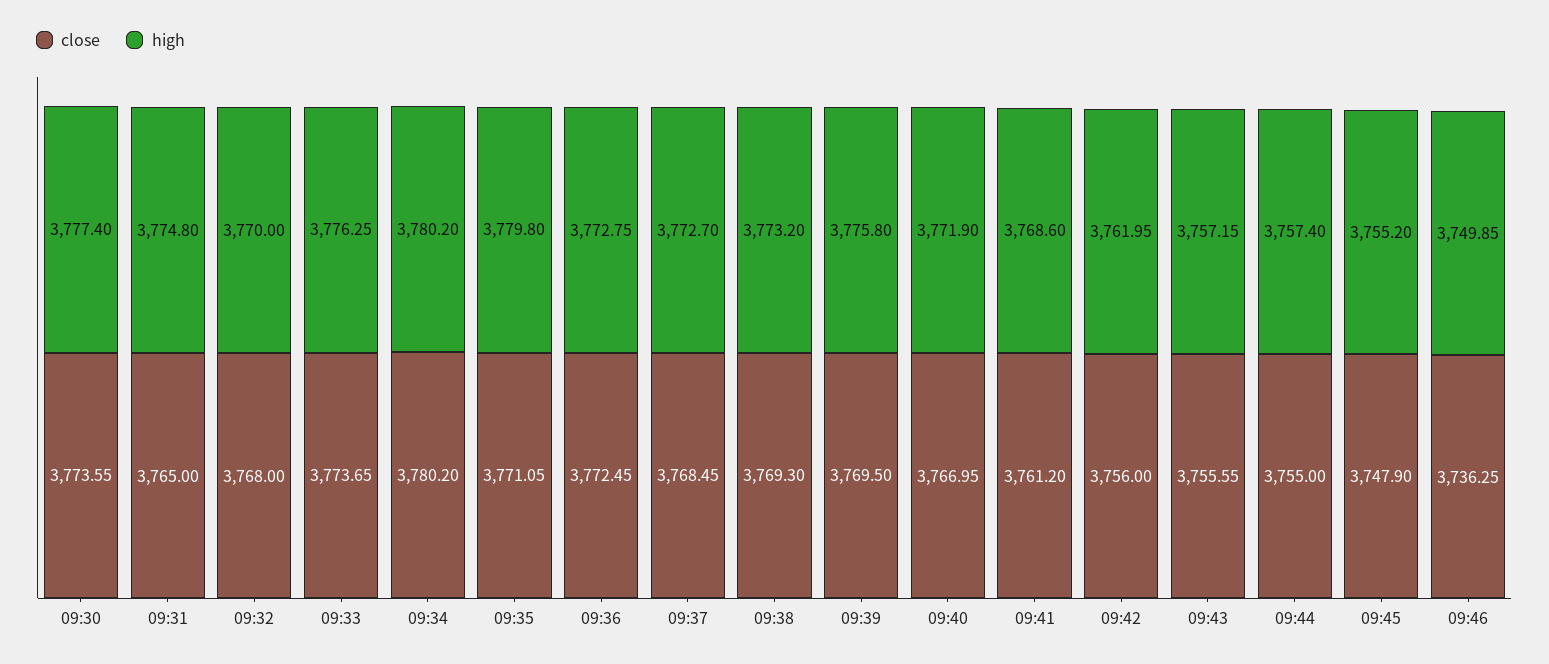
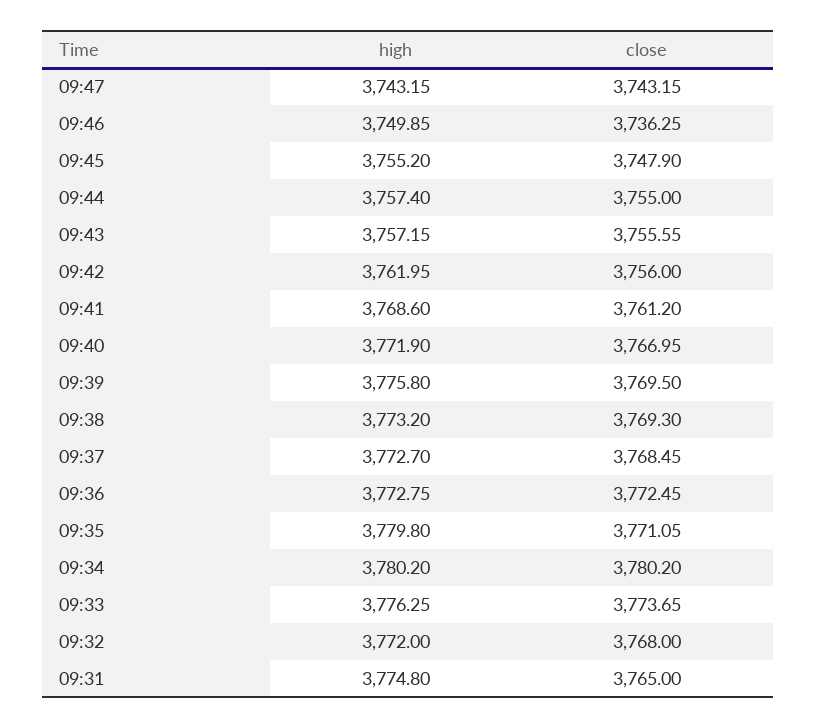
close, 09:30: 3773.55 -> none
high, 09:30: 3777.4 -> none
high, 09:32: 3770 -> 3772
high, 09:47: none -> 3743.15
close, 09:47: none -> 3743.15

